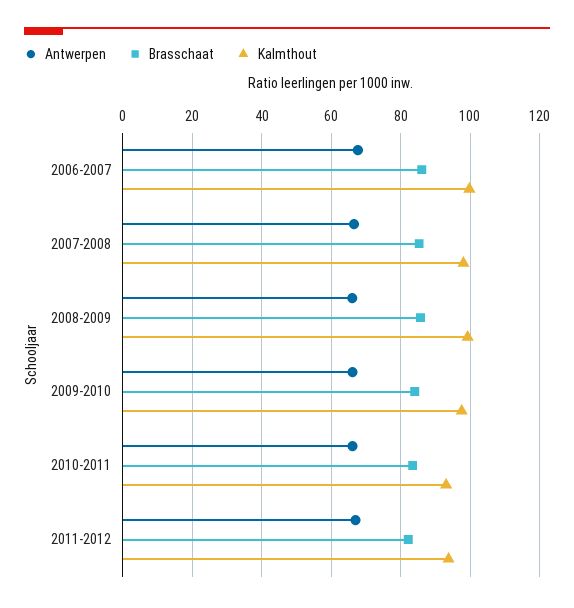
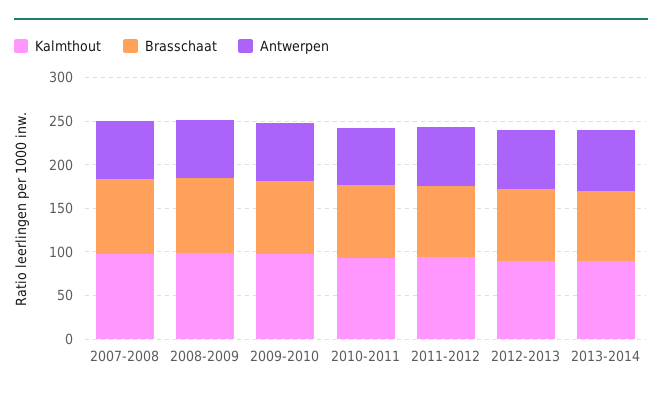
Antwerpen, 2006-2007: 68 -> none
Brasschaat, 2006-2007: 86 -> none
Kalmthout, 2006-2007: 100 -> none
Kalmthout, 2012-2013: none -> 90
Brasschaat, 2012-2013: none -> 80
Antwerpen, 2012-2013: none -> 70
Kalmthout, 2013-2014: none -> 90
Brasschaat, 2013-2014: none -> 80
Antwerpen, 2013-2014: none -> 70

